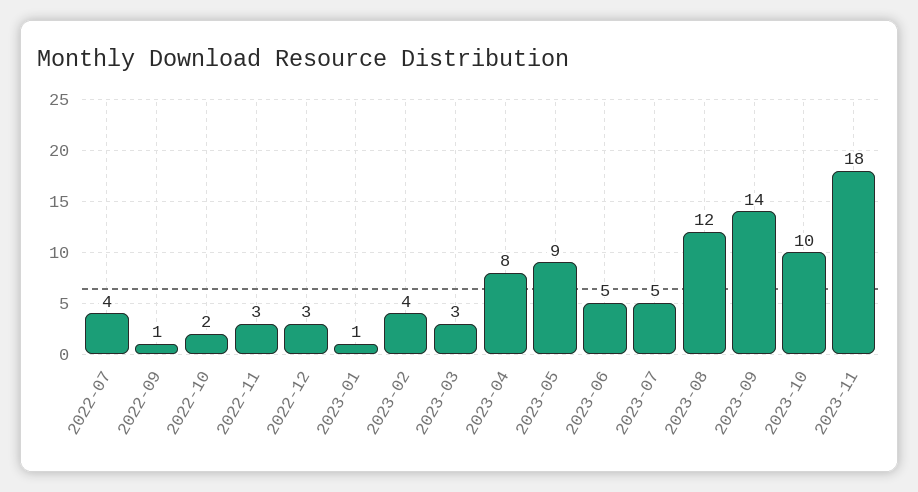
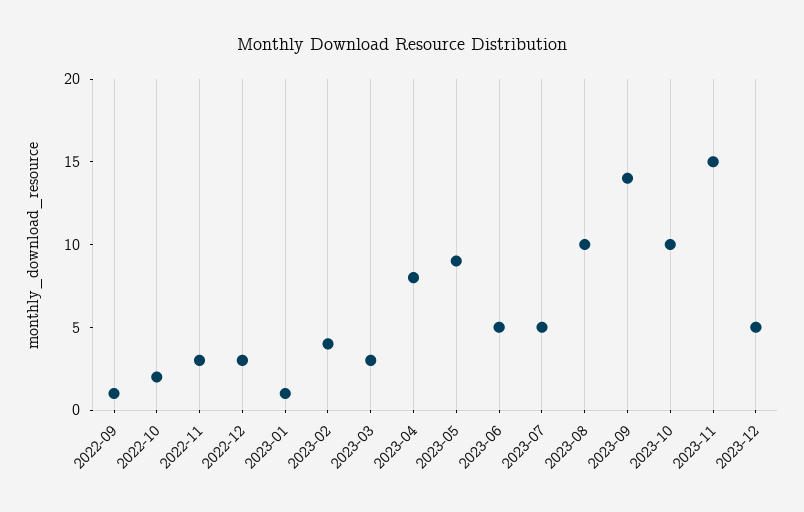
2022-07: 4 -> none
2023-08: 12 -> 10
2023-11: 18 -> 15
2023-12: none -> 5

